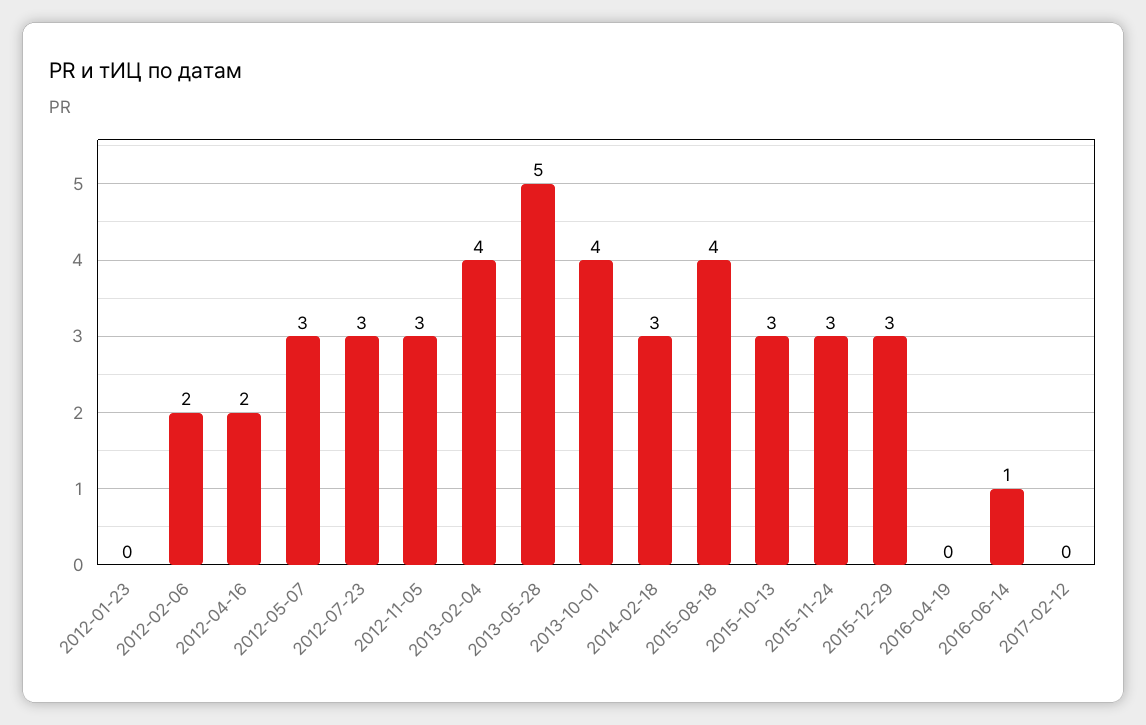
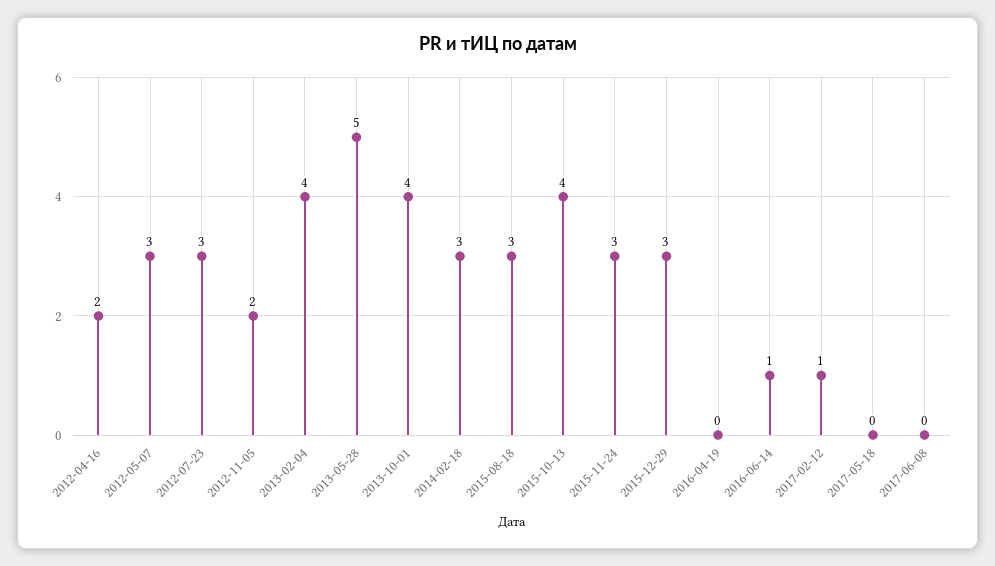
2012-01-23: 0 -> none
2012-02-06: 2 -> none
2012-11-05: 3 -> 2
2015-08-18: 4 -> 3
2015-10-13: 3 -> 4
2017-02-12: 0 -> 1
2017-05-18: none -> 0
2017-06-08: none -> 0

